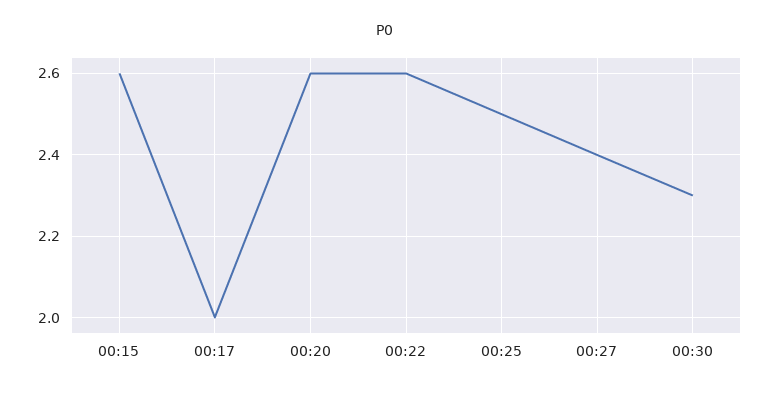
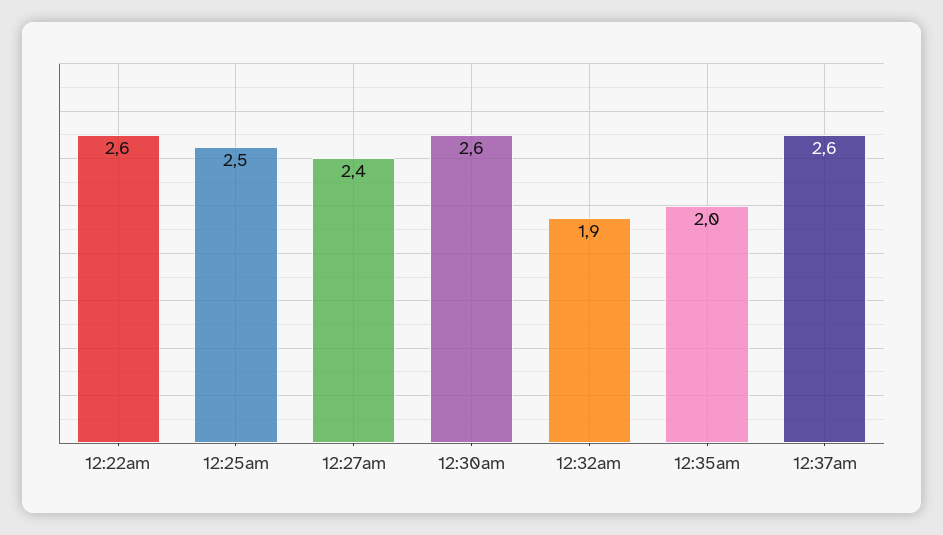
00:15: 2.6 -> none
00:17: 2 -> none
00:20: 2.6 -> none
00:30: 2.3 -> 2.6
12:32am: none -> 1.9
12:35am: none -> 2
12:37am: none -> 2.6

